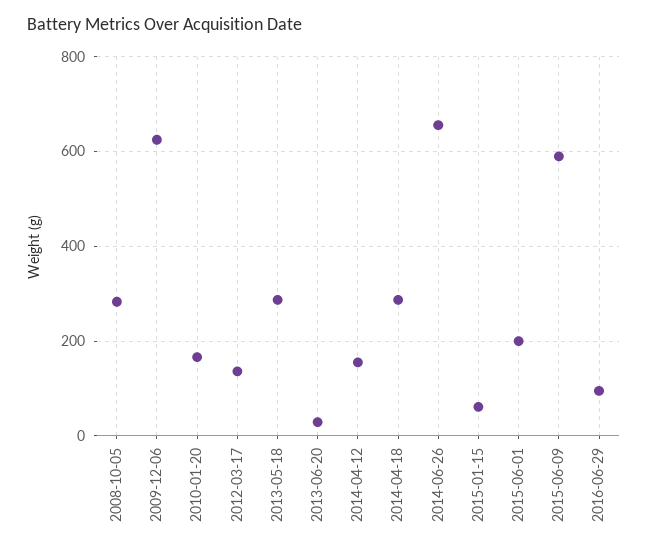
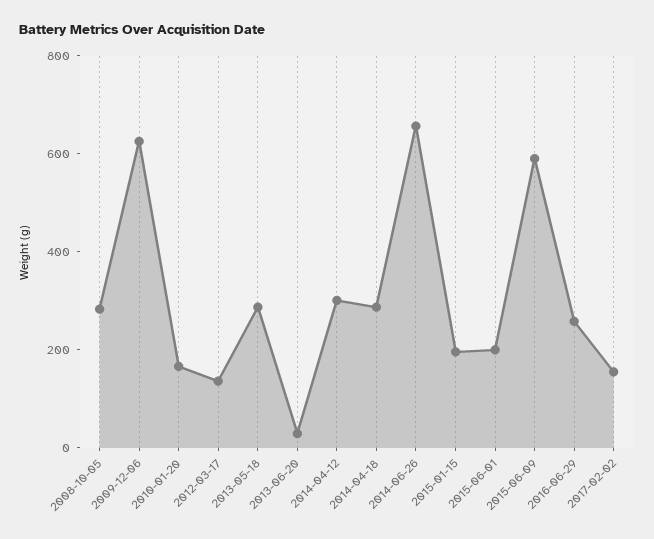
2014-04-12: 160 -> 300
2015-01-15: 60 -> 200
2016-06-29: 100 -> 250
2017-02-02: none -> 150

